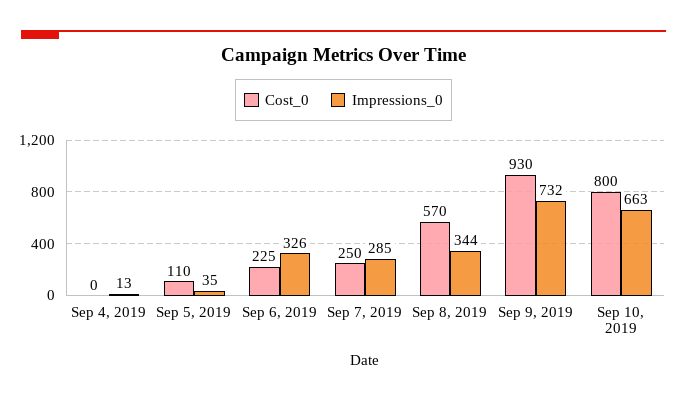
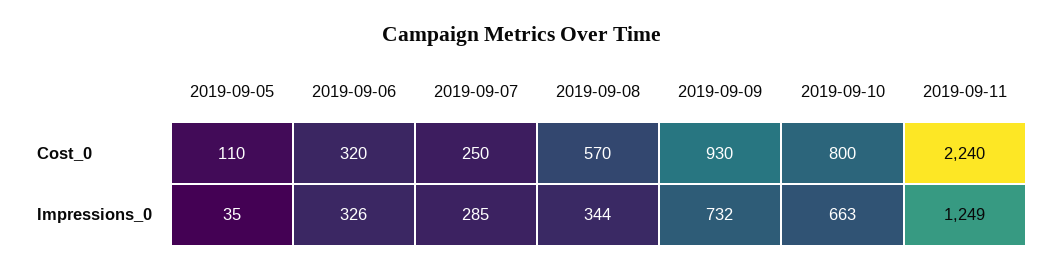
Cost_0, Sep 4, 2019: 0 -> none
Impressions_0, Sep 4, 2019: 13 -> none
Cost_0, Sep 6, 2019: 225 -> 320
Cost_0, 2019-09-11: none -> 2240
Impressions_0, 2019-09-11: none -> 1249

